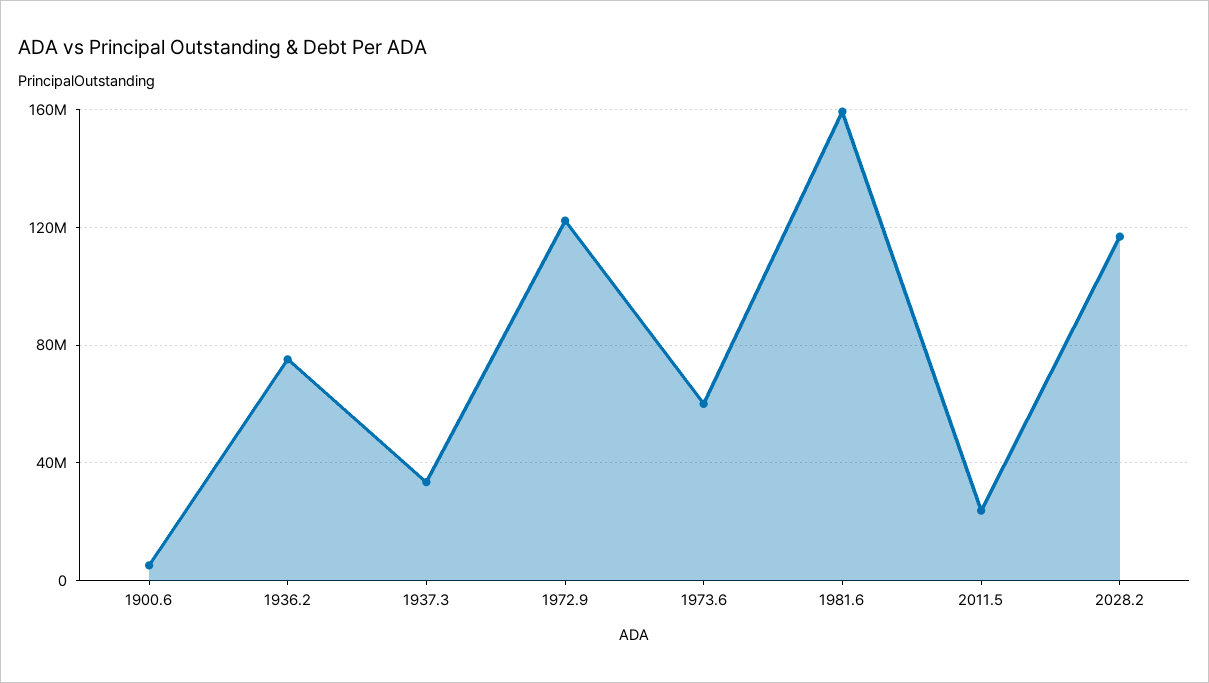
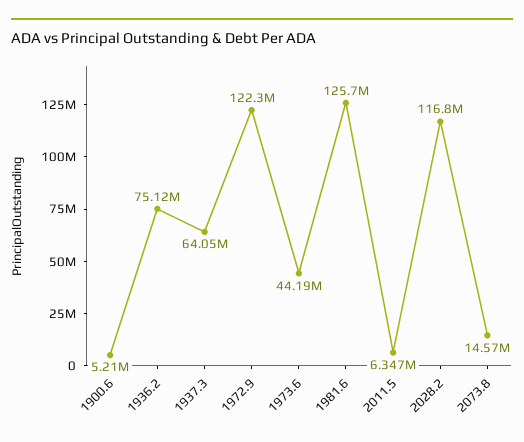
1937.3: 35000000 -> 64050000
1973.6: 60000000 -> 44190000
1981.6: 160000000 -> 125700000
2011.5: 25000000 -> 6347000
2073.8: none -> 14570000

